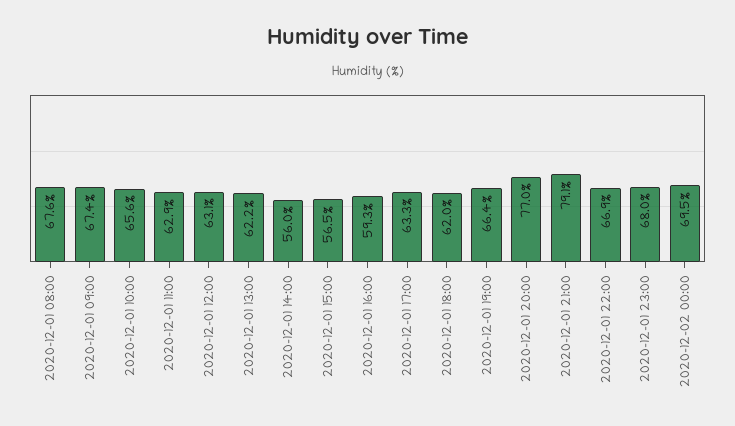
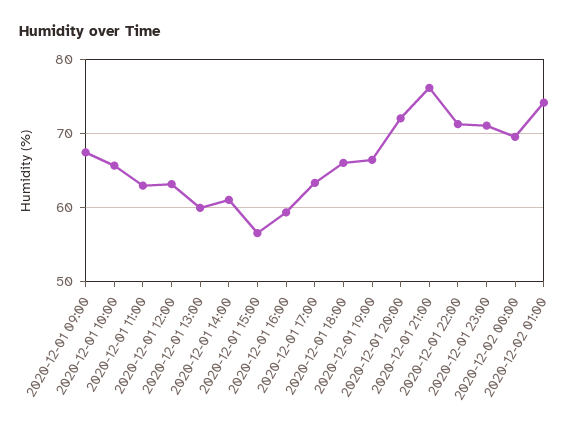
2020-12-01 08:00: 67.6 -> none
2020-12-01 13:00: 62.2 -> 60
2020-12-01 14:00: 56 -> 61
2020-12-01 18:00: 62 -> 66
2020-12-01 20:00: 77 -> 72
2020-12-01 21:00: 79.1 -> 76
2020-12-01 22:00: 66.9 -> 71
2020-12-01 23:00: 68 -> 71
2020-12-02 01:00: none -> 74

